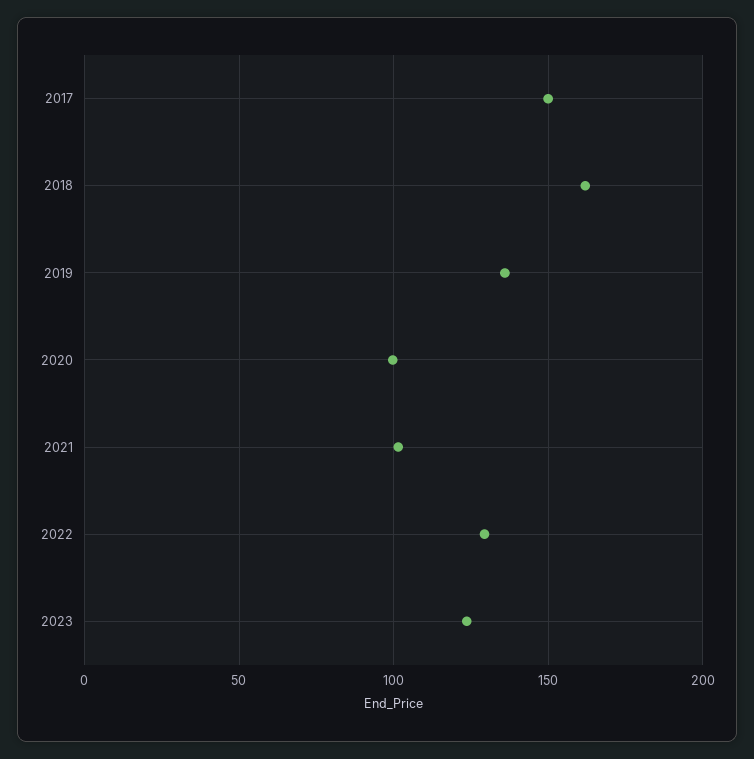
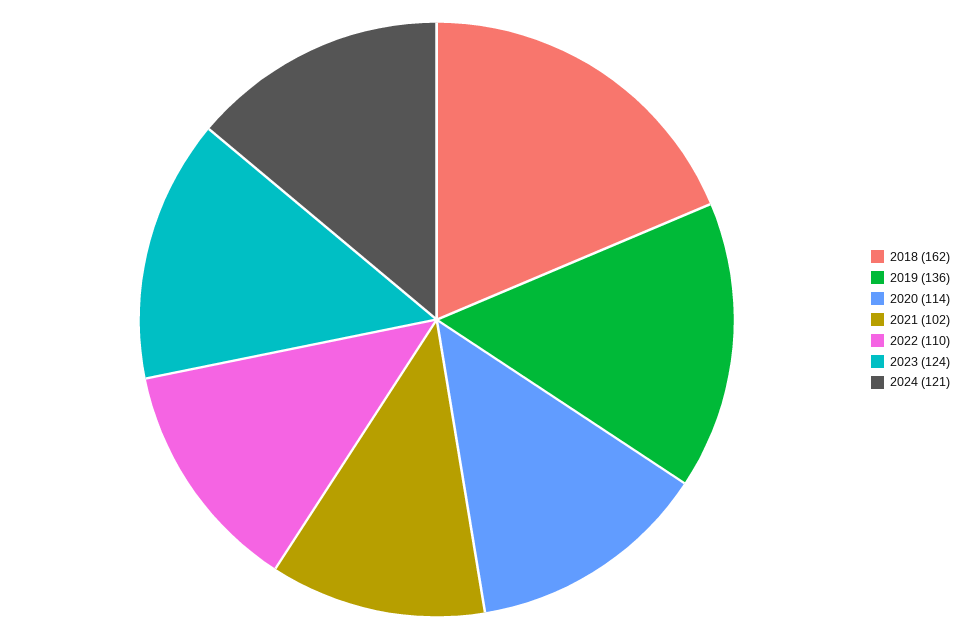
2017: 150 -> none
2020: 100 -> 114
2022: 130 -> 110
2024: none -> 121

